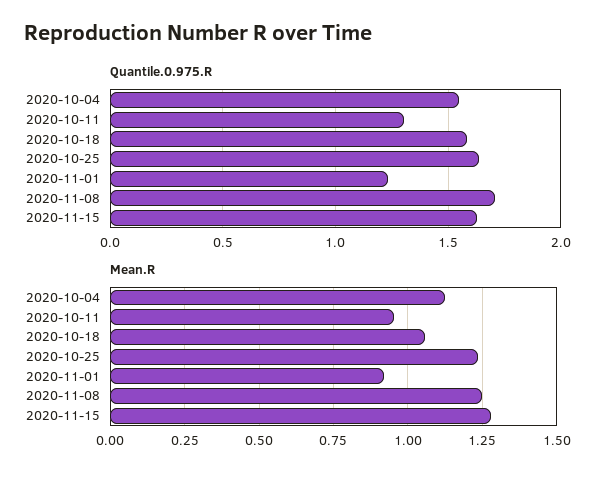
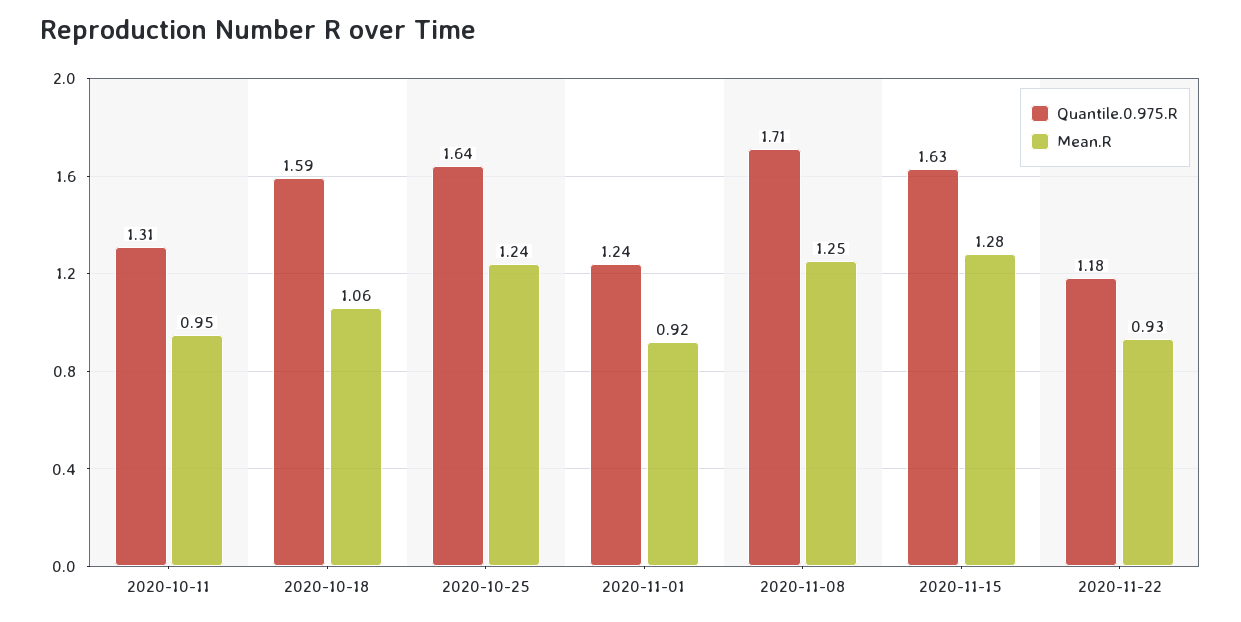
Quantile.0.975.R, 2020-10-04: 1.55 -> none
Mean.R, 2020-10-04: 1.125 -> none
Quantile.0.975.R, 2020-11-22: none -> 1.18
Mean.R, 2020-11-22: none -> 0.93

